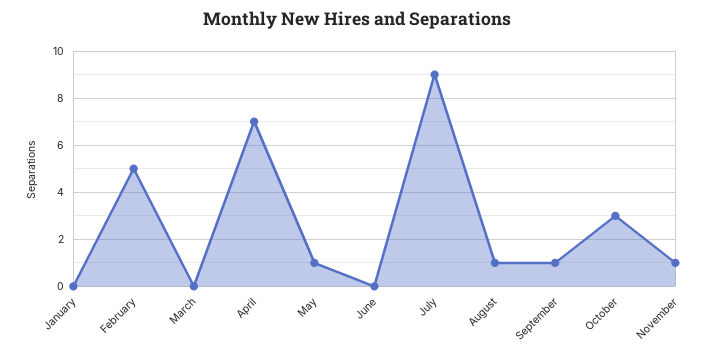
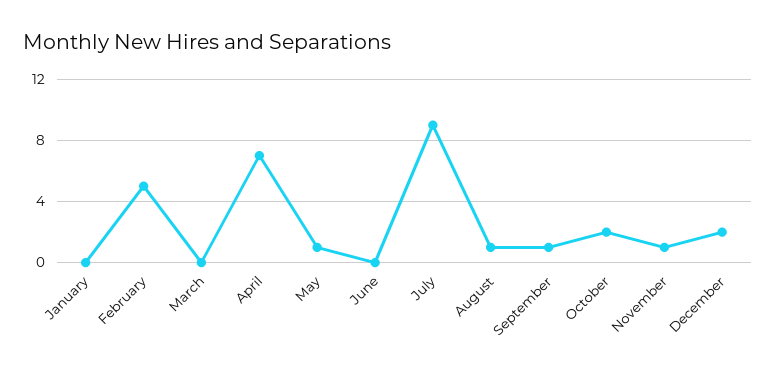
October: 3 -> 2
December: none -> 2

